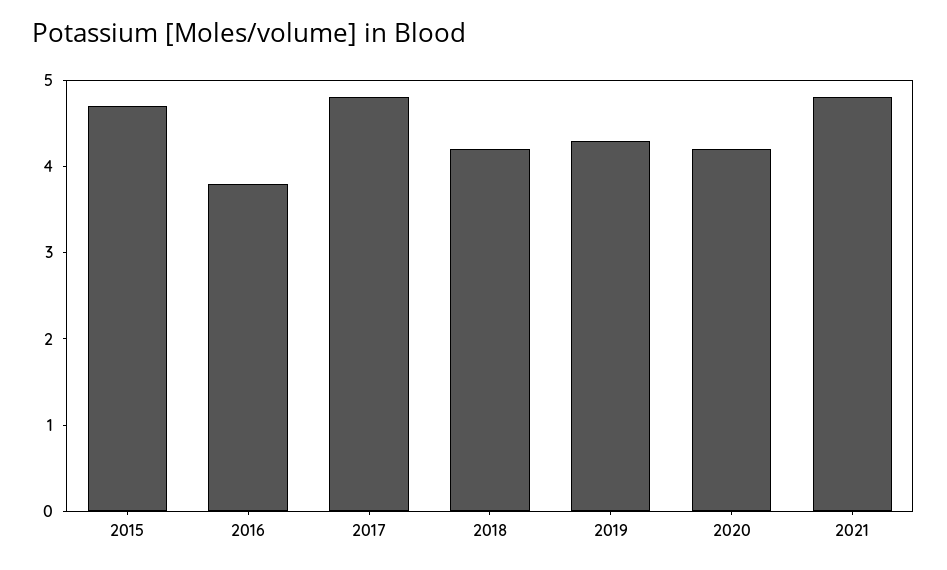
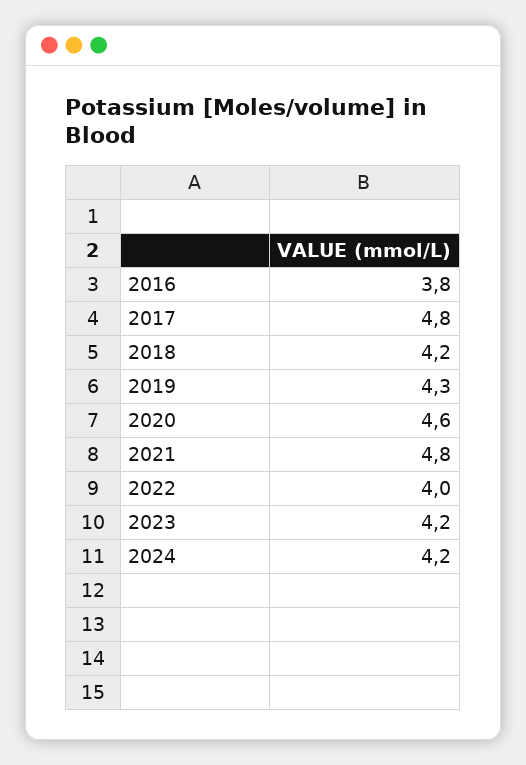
2015: 4.7 -> none
2020: 4.2 -> 4.6
2022: none -> 4
2023: none -> 4.2
2024: none -> 4.2

